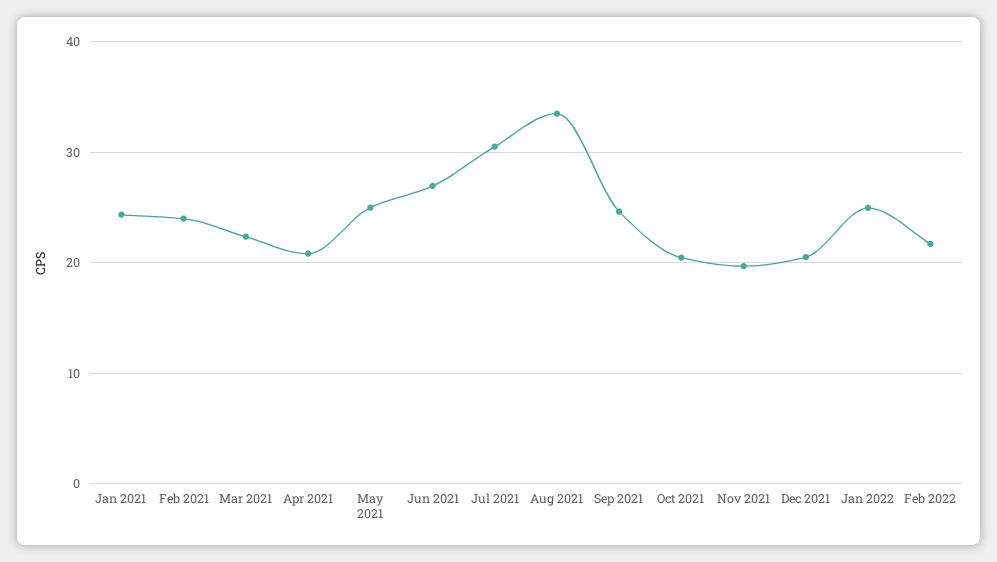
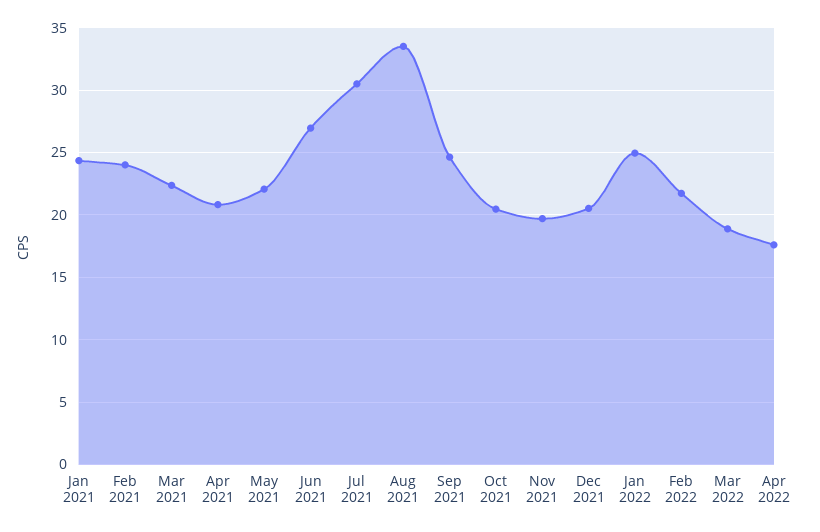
May 2021: 25 -> 22
Mar 2022: none -> 19
Apr 2022: none -> 17.5

